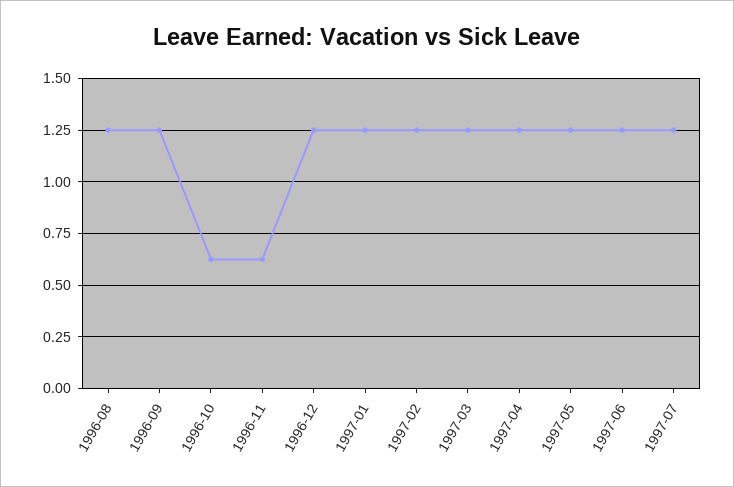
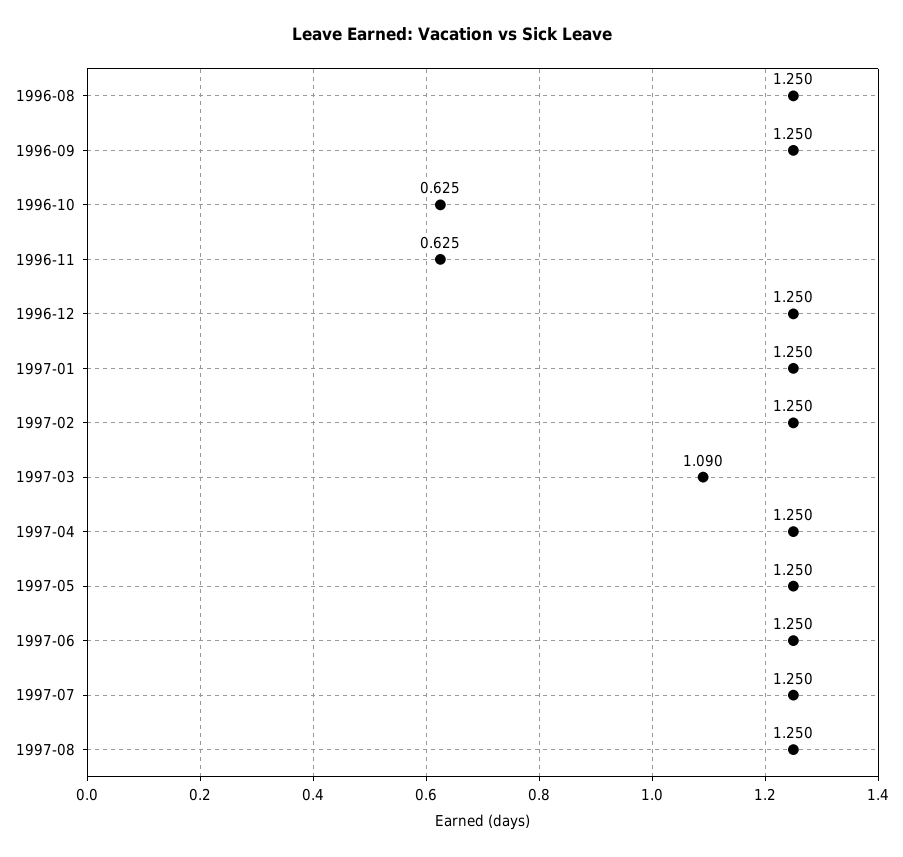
1997-03: 1.25 -> 1.09
1997-08: none -> 1.25

